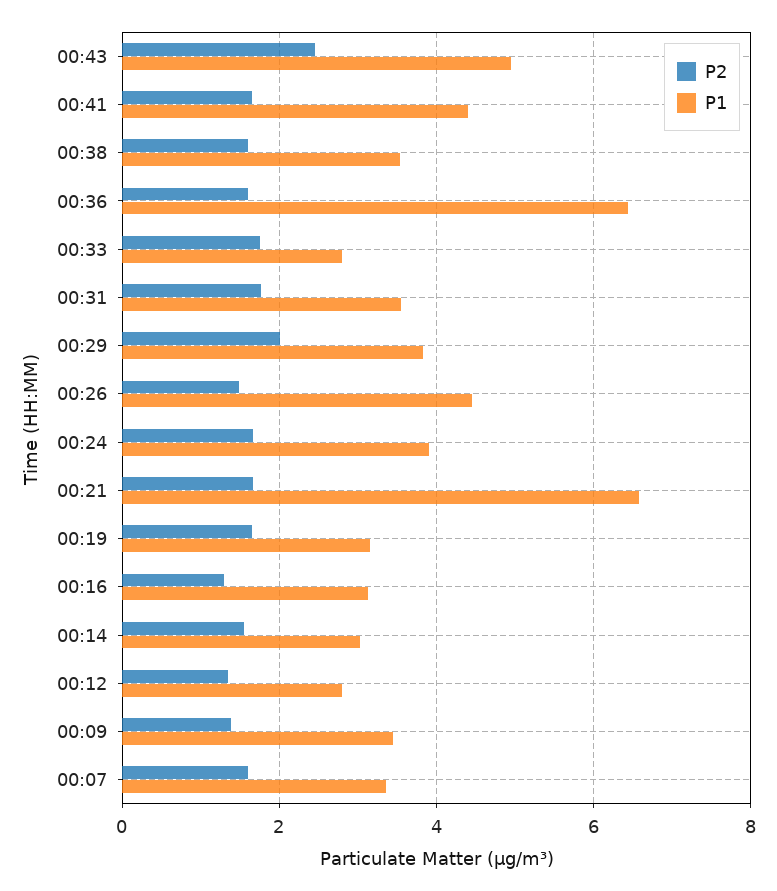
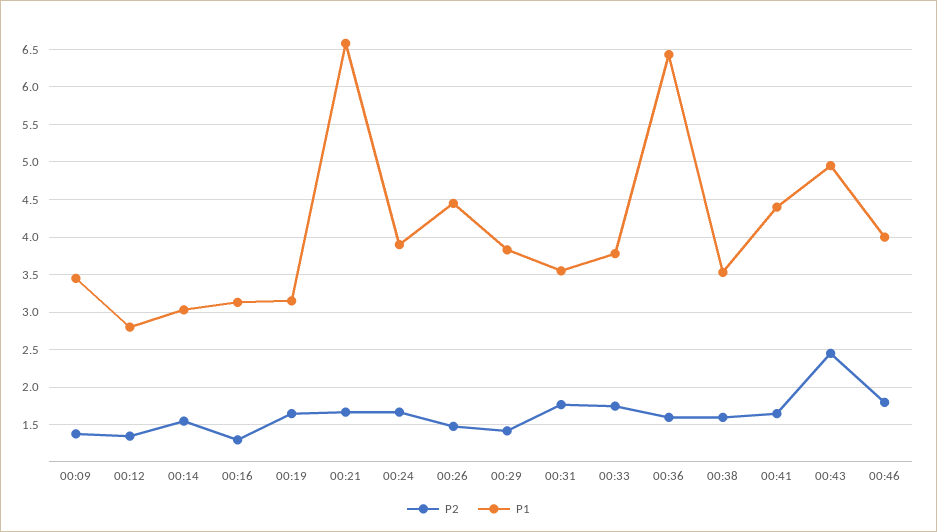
P1, 00:33: 2.8 -> 3.8
P2, 00:29: 2 -> 1.4
P2, 00:07: 1.6 -> none
P1, 00:07: 3.4 -> none
P2, 00:46: none -> 1.8
P1, 00:46: none -> 4

